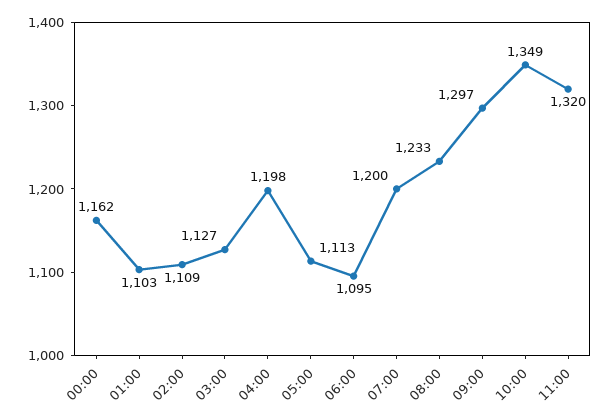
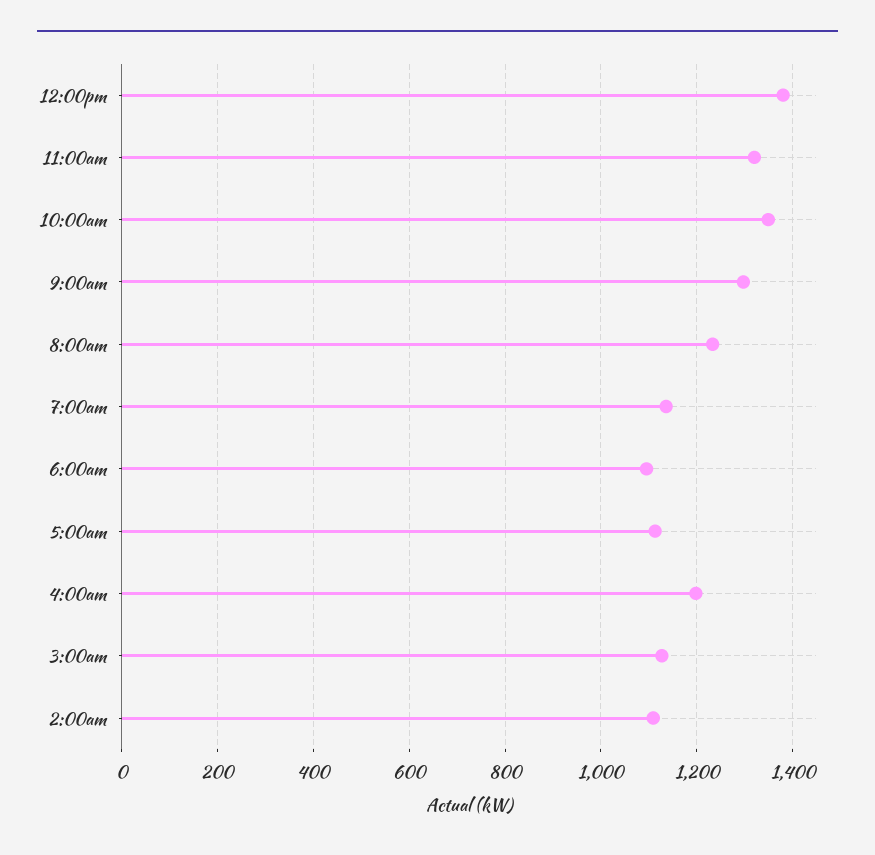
00:00: 1162 -> none
01:00: 1103 -> none
07:00: 1200 -> 1140
12:00pm: none -> 1380

